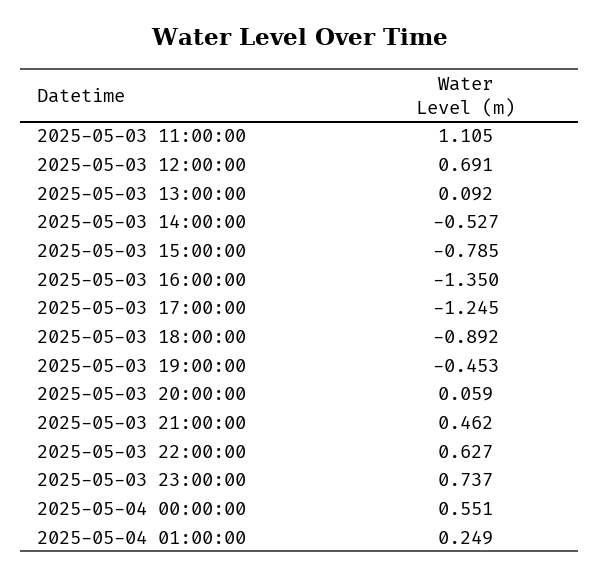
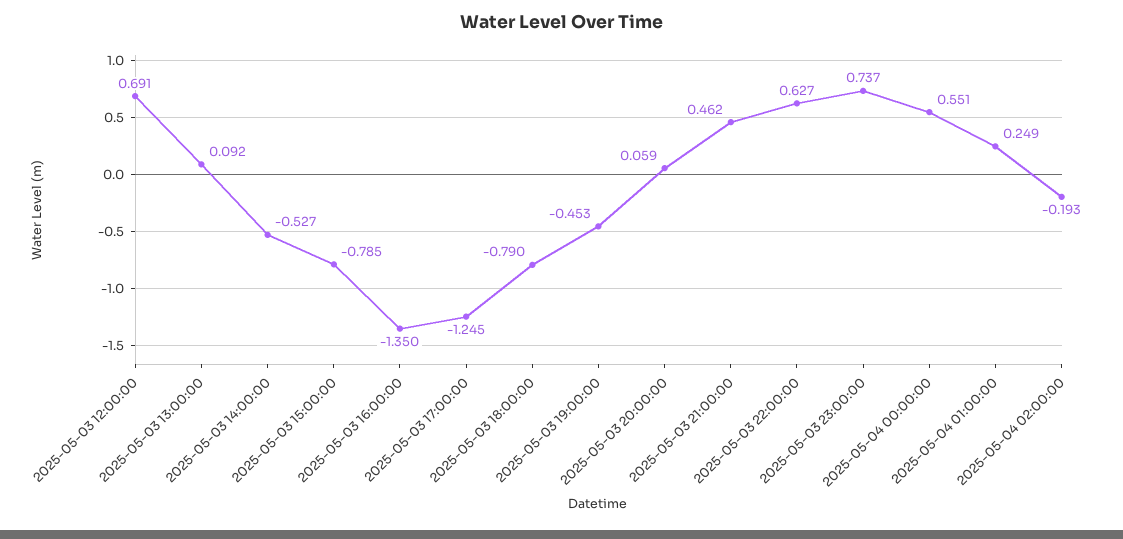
2025-05-03 11:00:00: 1.105 -> none
2025-05-03 18:00:00: -0.892 -> -0.79
2025-05-04 02:00:00: none -> -0.193

